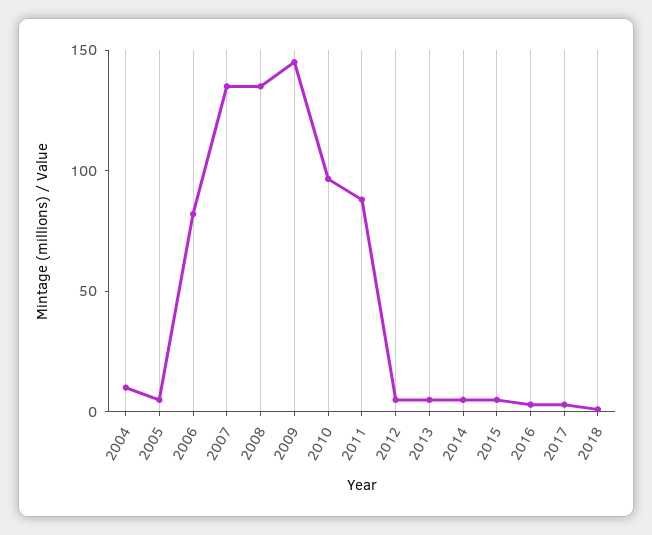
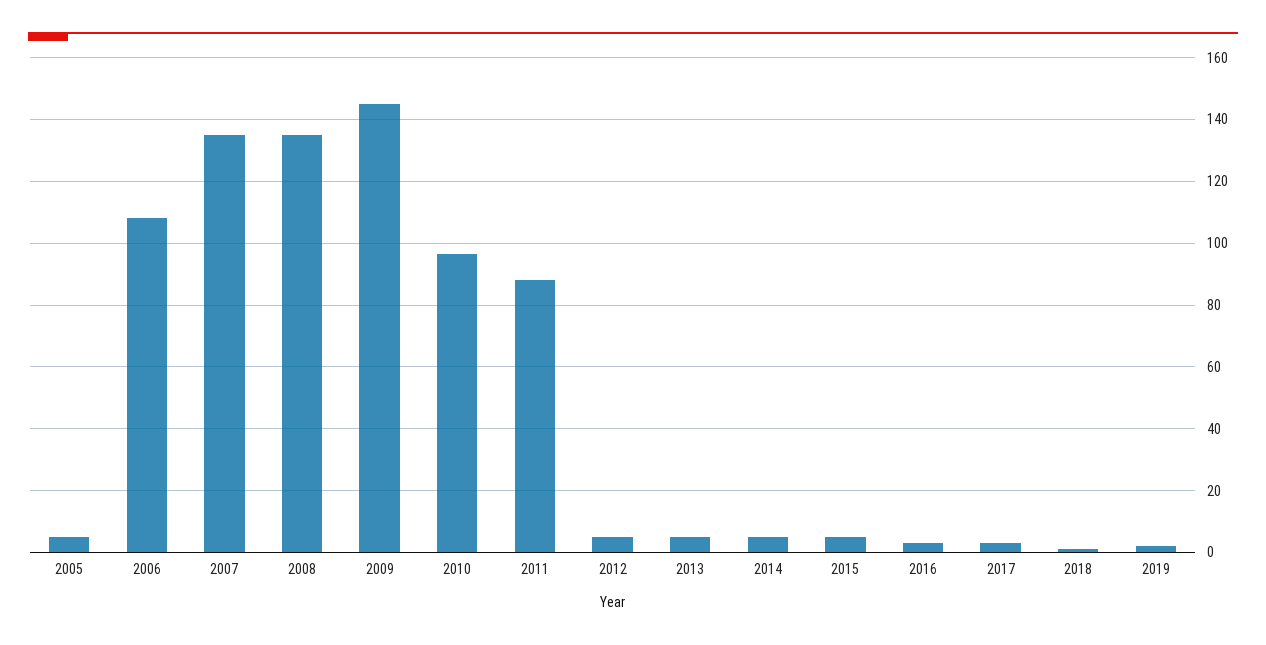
2004: 10 -> none
2006: 80 -> 108
2019: none -> 2

